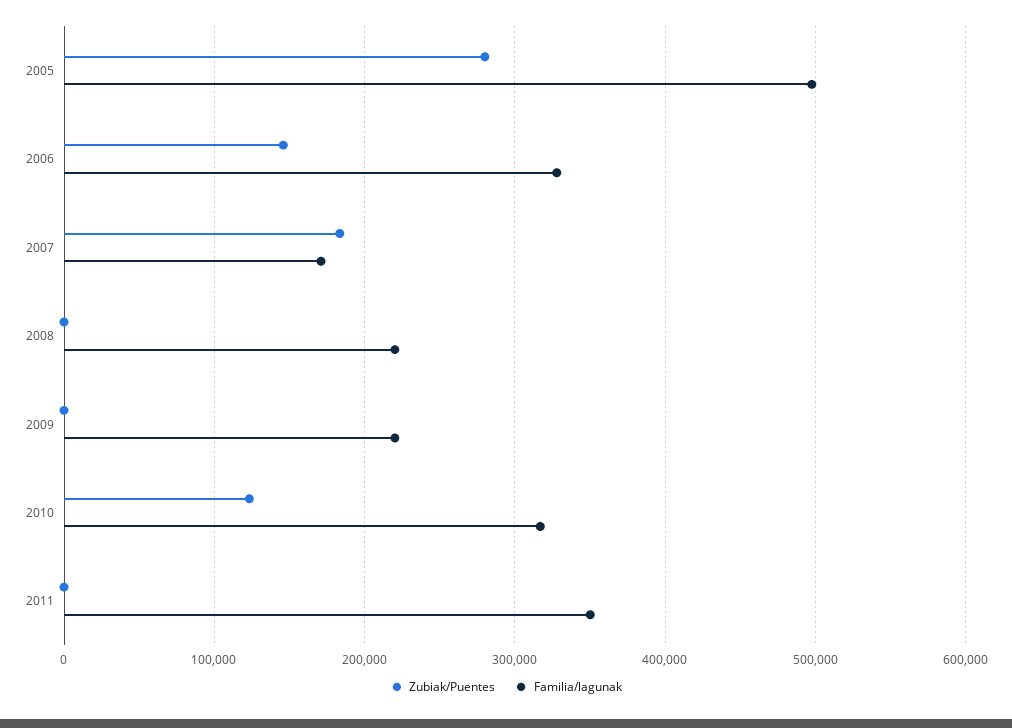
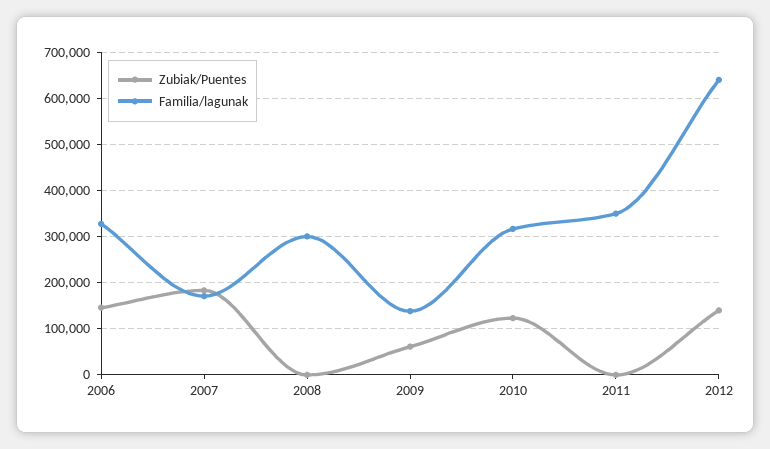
Zubiak/Puentes, 2005: 280000 -> none
Familia/lagunak, 2005: 500000 -> none
Familia/lagunak, 2008: 220000 -> 300000
Zubiak/Puentes, 2009: 0 -> 60000
Familia/lagunak, 2009: 220000 -> 140000
Zubiak/Puentes, 2012: none -> 140000
Familia/lagunak, 2012: none -> 640000

